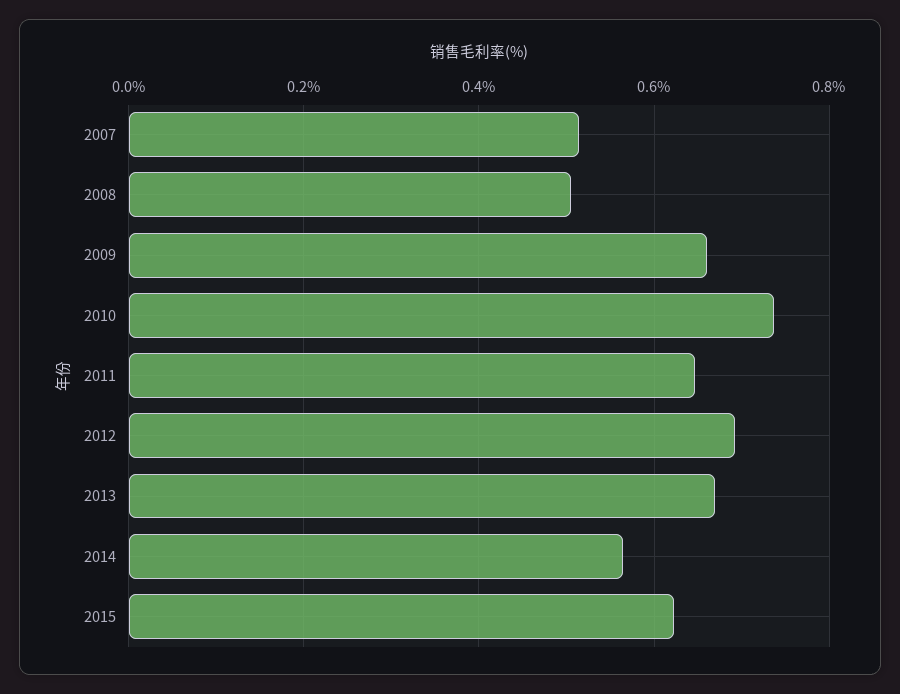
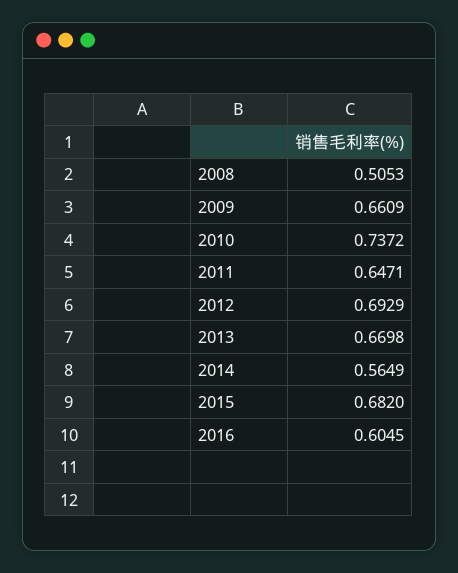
2007: 0.52 -> none
2015: 0.62 -> 0.682
2016: none -> 0.6045

